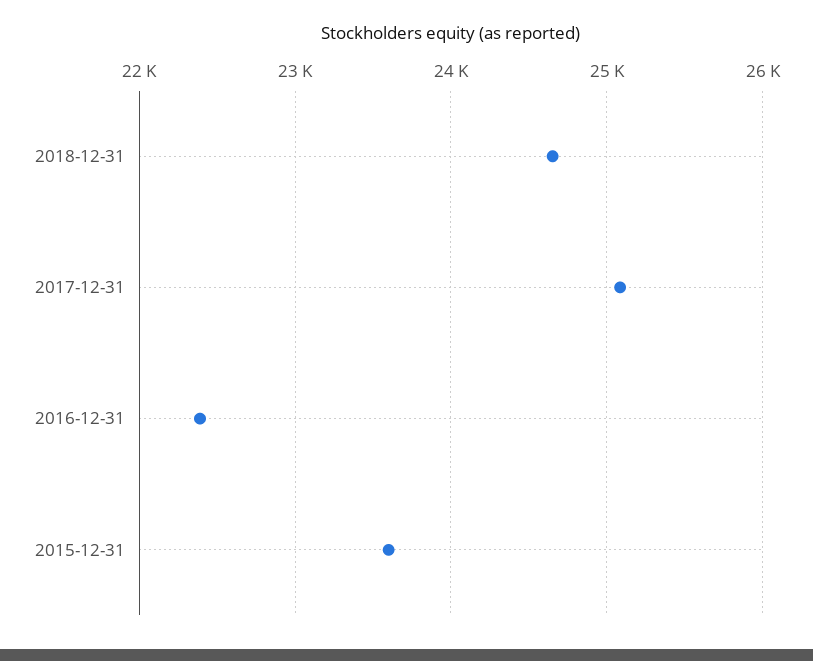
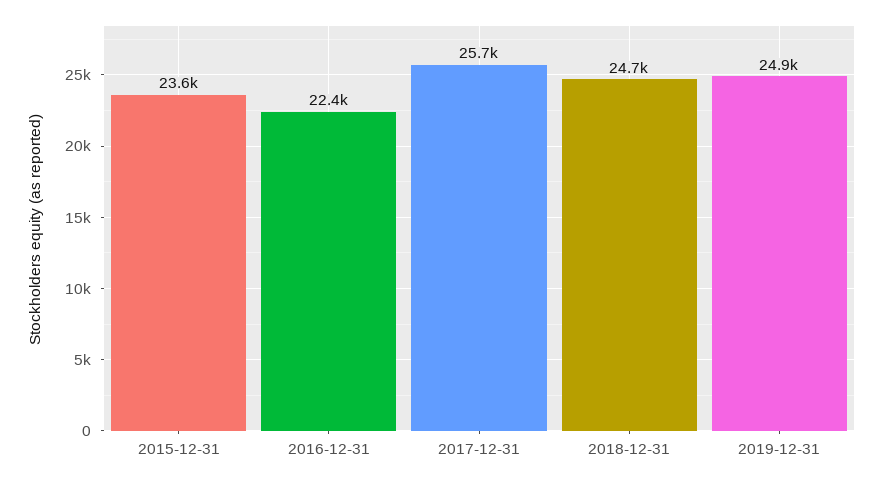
2017-12-31: 25100 -> 25700
2019-12-31: none -> 24900

